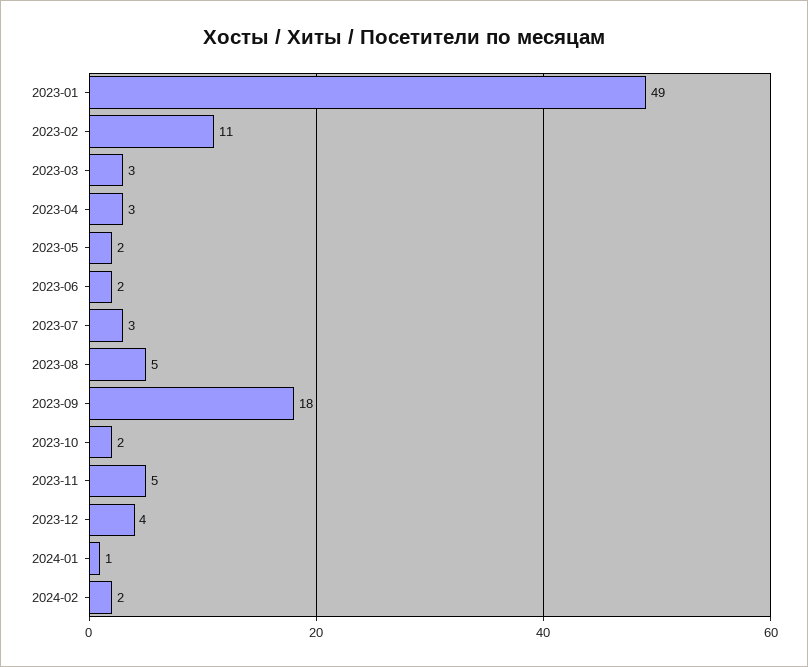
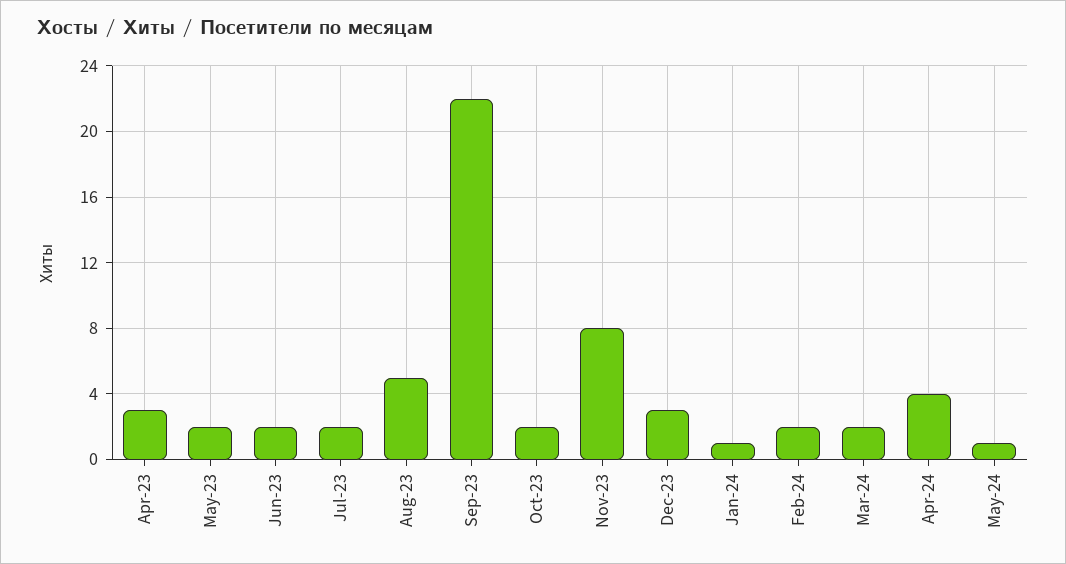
2023-01: 49 -> none
2023-02: 11 -> none
2023-03: 3 -> none
2023-07: 3 -> 2
2023-09: 18 -> 22
2023-11: 5 -> 8
2023-12: 4 -> 3
Mar-24: none -> 2
Apr-24: none -> 4
May-24: none -> 1

